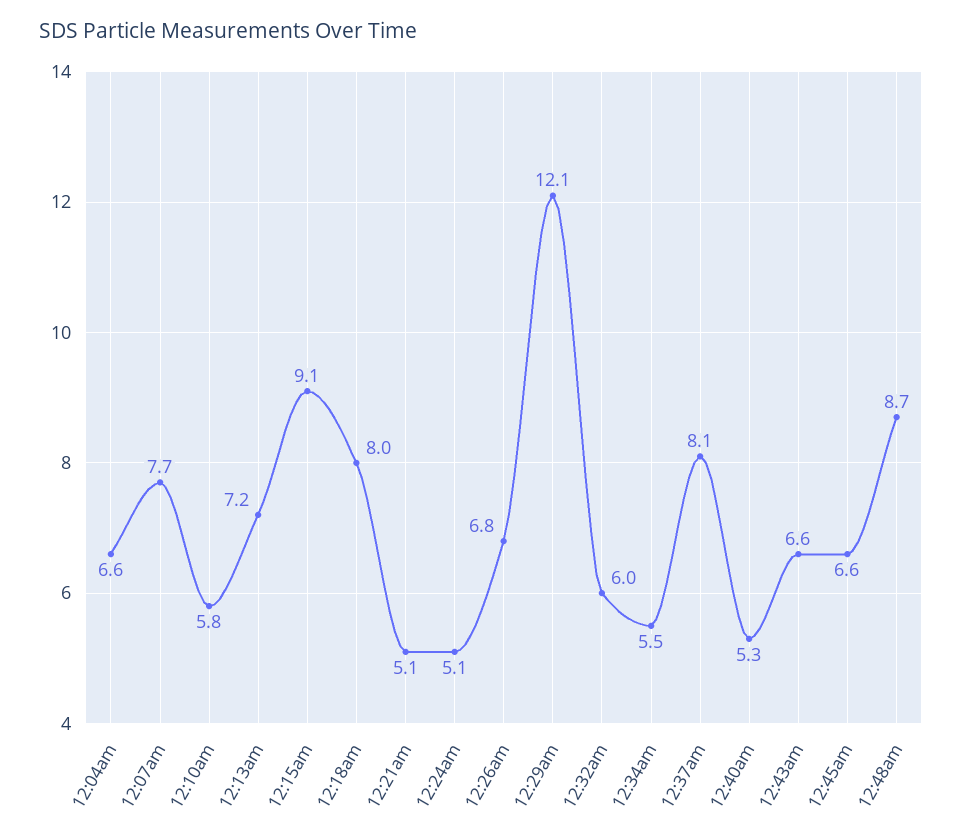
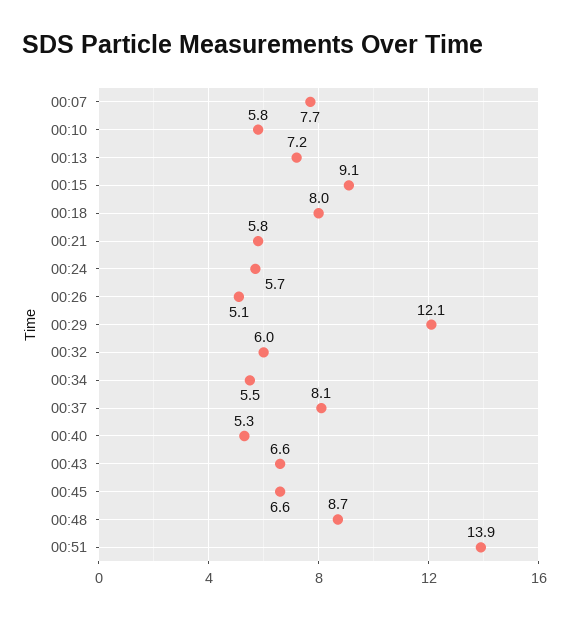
12:04am: 6.6 -> none
12:21am: 5.1 -> 5.8
12:24am: 5.1 -> 5.7
12:26am: 6.8 -> 5.1
00:51: none -> 13.9

